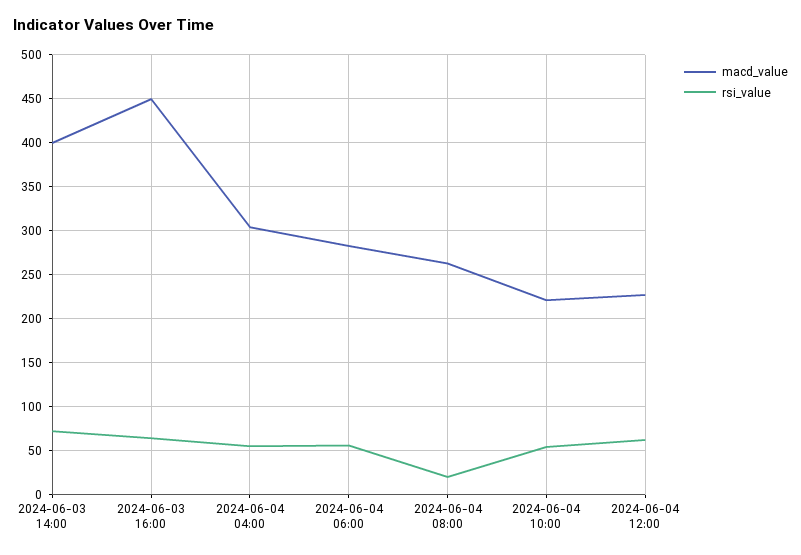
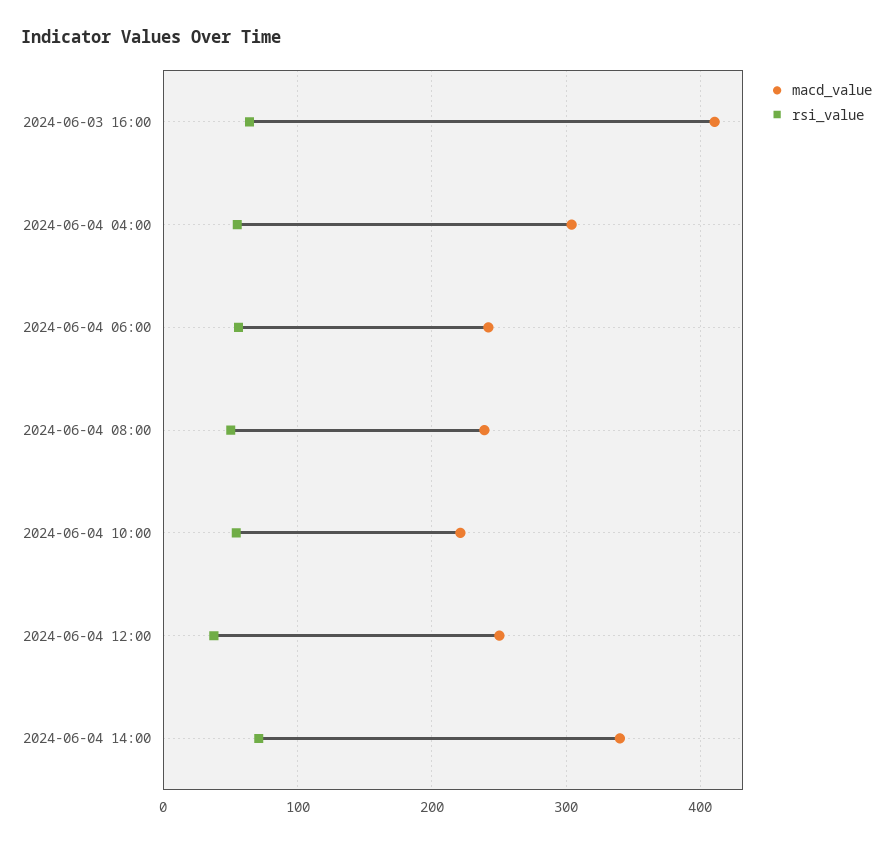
macd_value, 2024-06-03 14:00: 400 -> none
rsi_value, 2024-06-03 14:00: 70 -> none
macd_value, 2024-06-03 16:00: 450 -> 410
macd_value, 2024-06-04 06:00: 280 -> 240
macd_value, 2024-06-04 08:00: 260 -> 240
rsi_value, 2024-06-04 08:00: 20 -> 50
macd_value, 2024-06-04 12:00: 230 -> 250
rsi_value, 2024-06-04 12:00: 60 -> 40
macd_value, 2024-06-04 14:00: none -> 340
rsi_value, 2024-06-04 14:00: none -> 70

